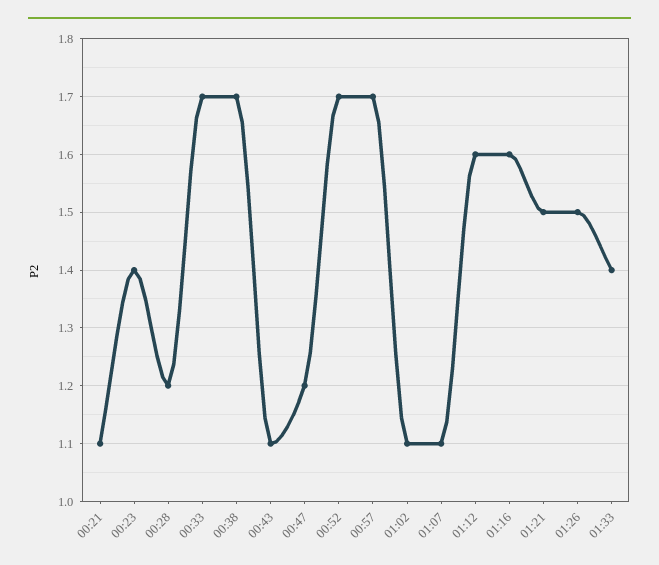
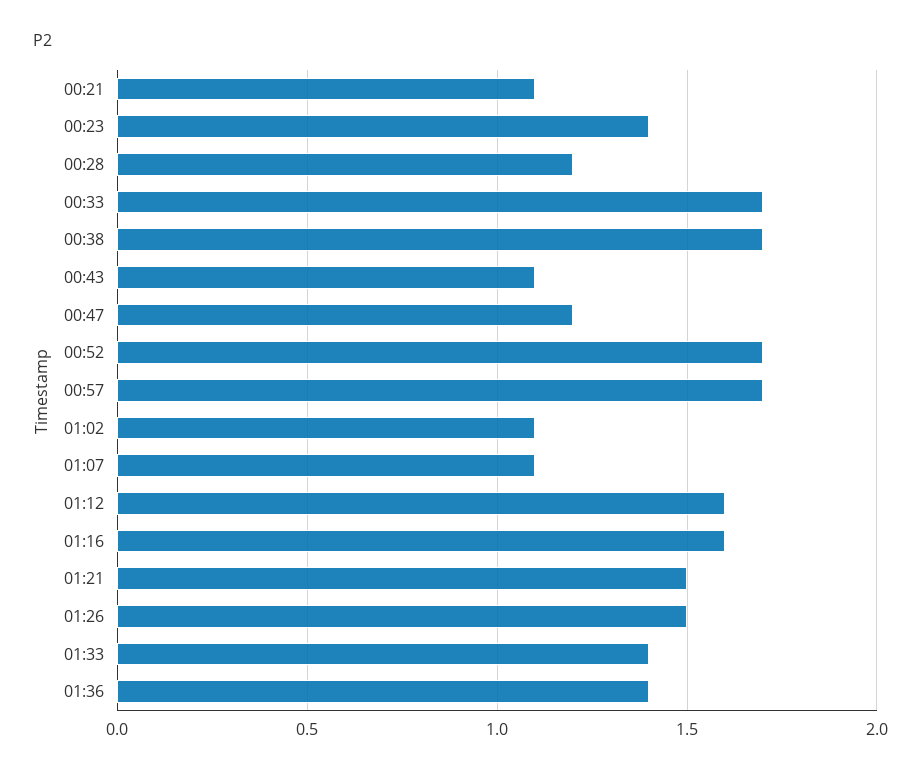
01:36: none -> 1.4

